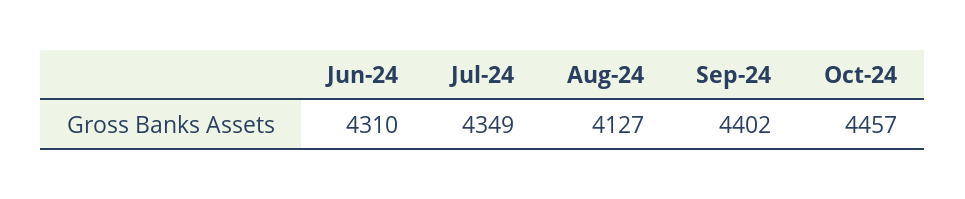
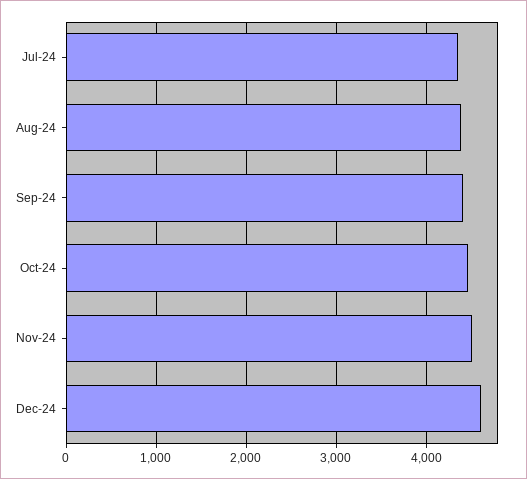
Jun-24: 4310 -> none
Aug-24: 4127 -> 4400
Nov-24: none -> 4500
Dec-24: none -> 4600

